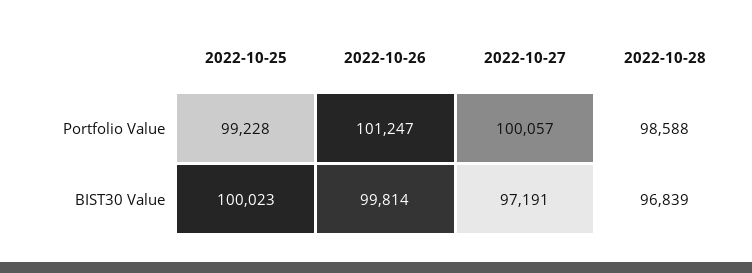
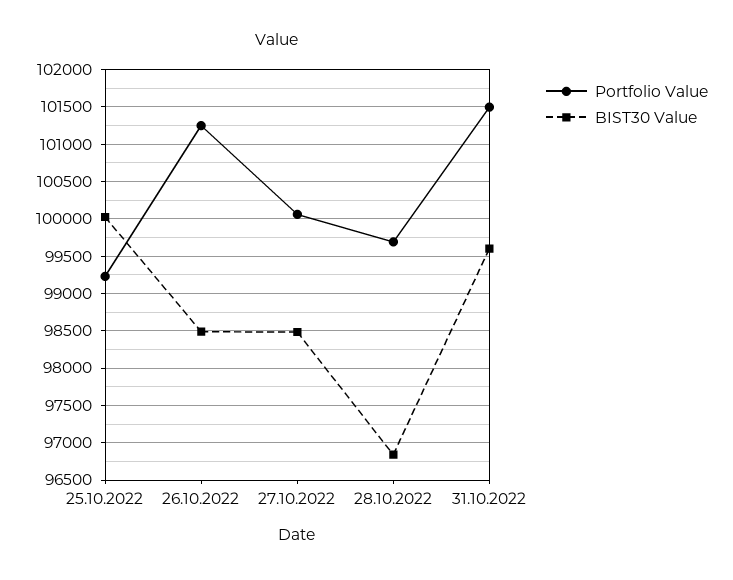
Portfolio Value, 2022-10-28: 98588 -> 99700
BIST30 Value, 2022-10-26: 99814 -> 98500
BIST30 Value, 2022-10-27: 97191 -> 98500
Portfolio Value, 31.10.2022: none -> 101500
BIST30 Value, 31.10.2022: none -> 99600

